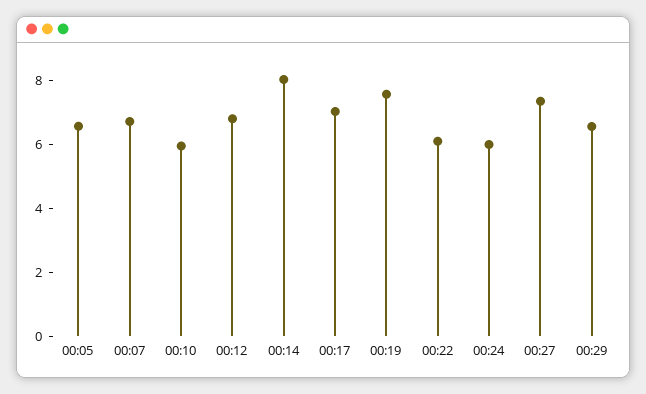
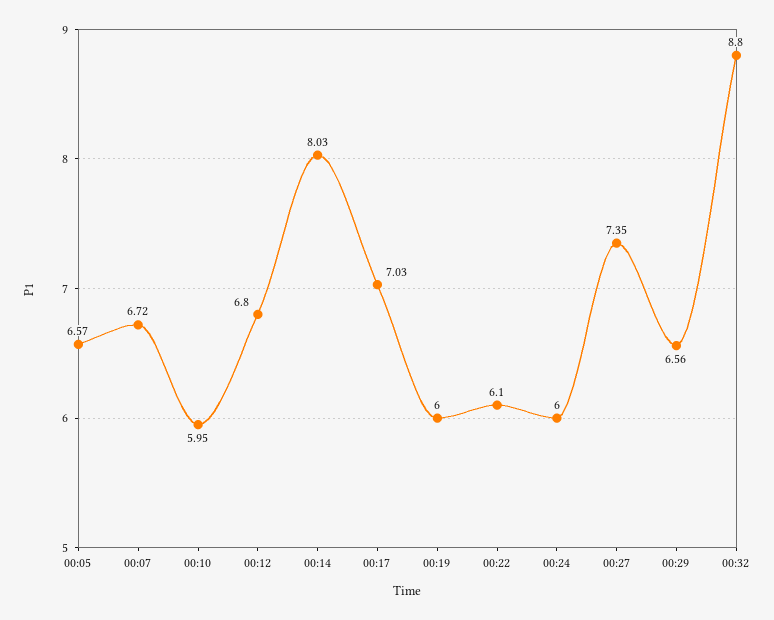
00:19: 7.5 -> 6
00:32: none -> 8.8

